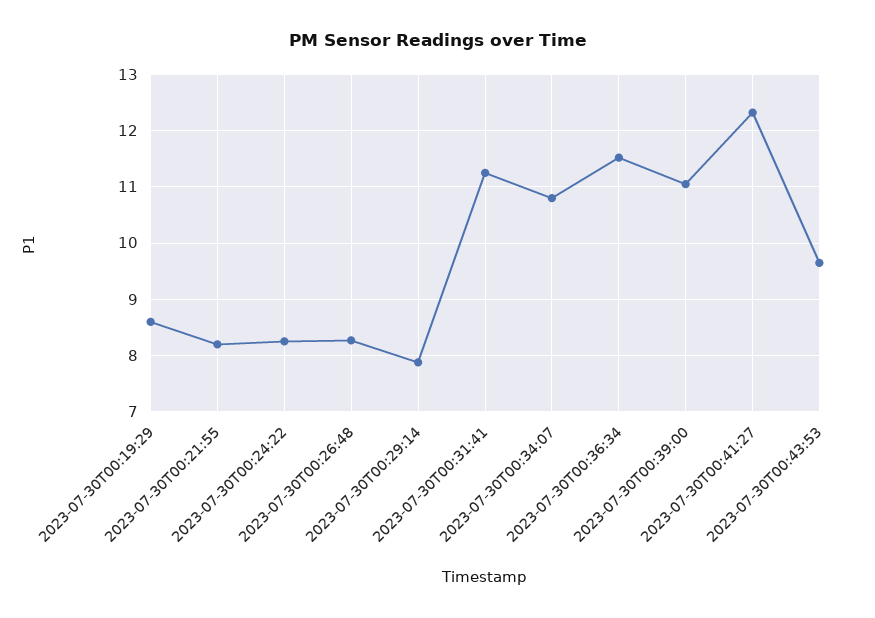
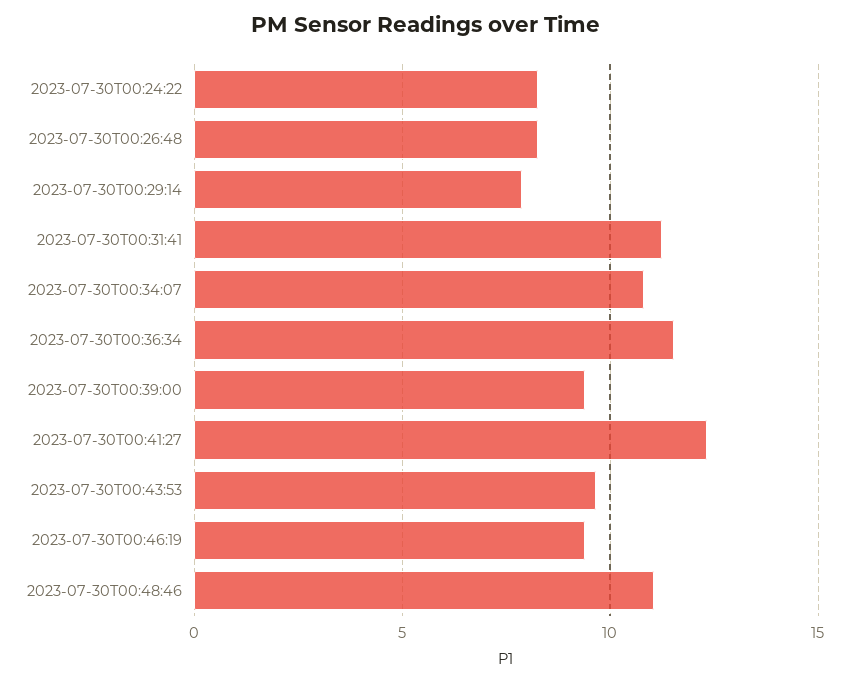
2023-07-30T00:19:29: 8.6 -> none
2023-07-30T00:21:55: 8.2 -> none
2023-07-30T00:39:00: 11 -> 9.5
2023-07-30T00:46:19: none -> 9.5
2023-07-30T00:48:46: none -> 11

